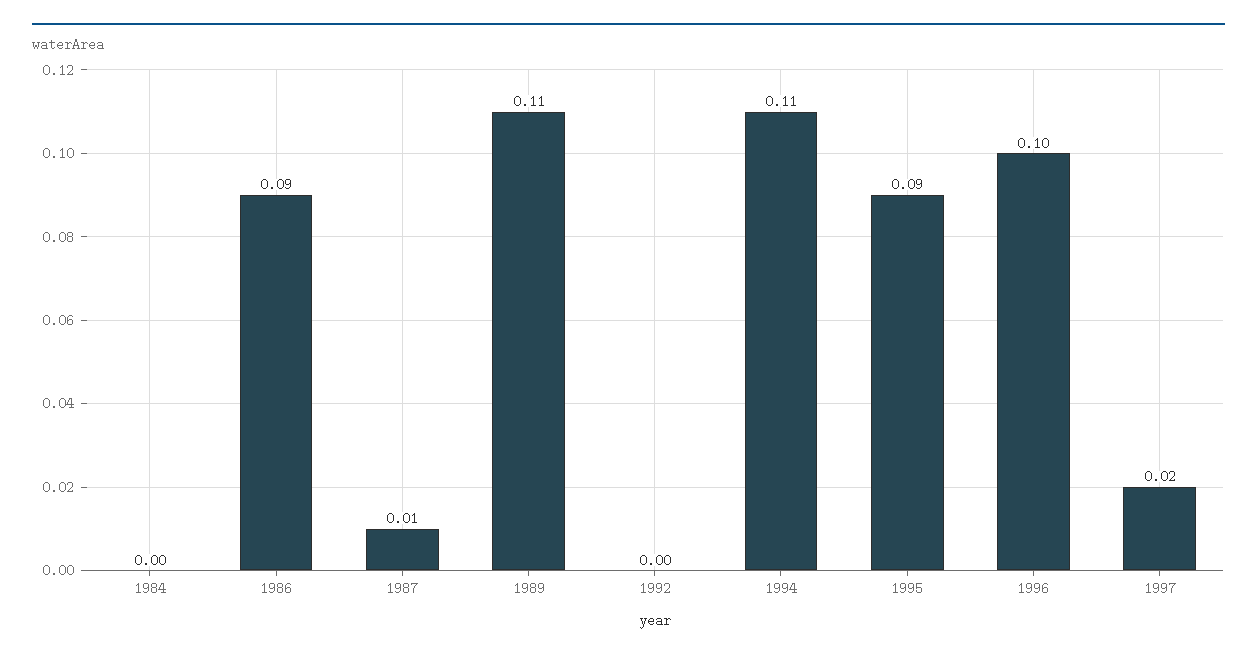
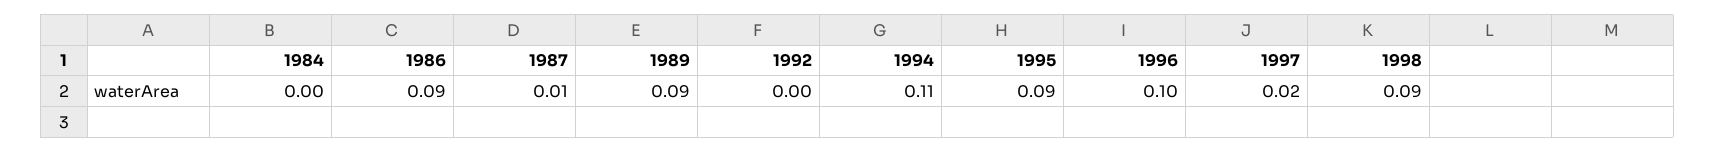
1989: 0.11 -> 0.09
1998: none -> 0.09

